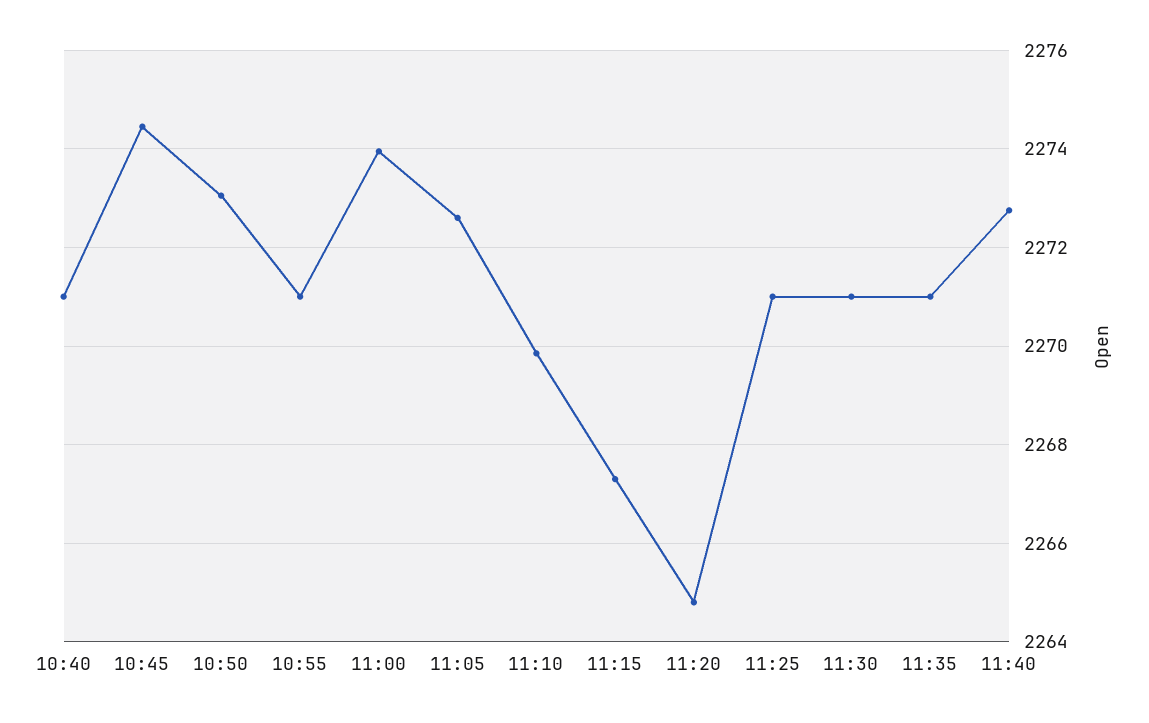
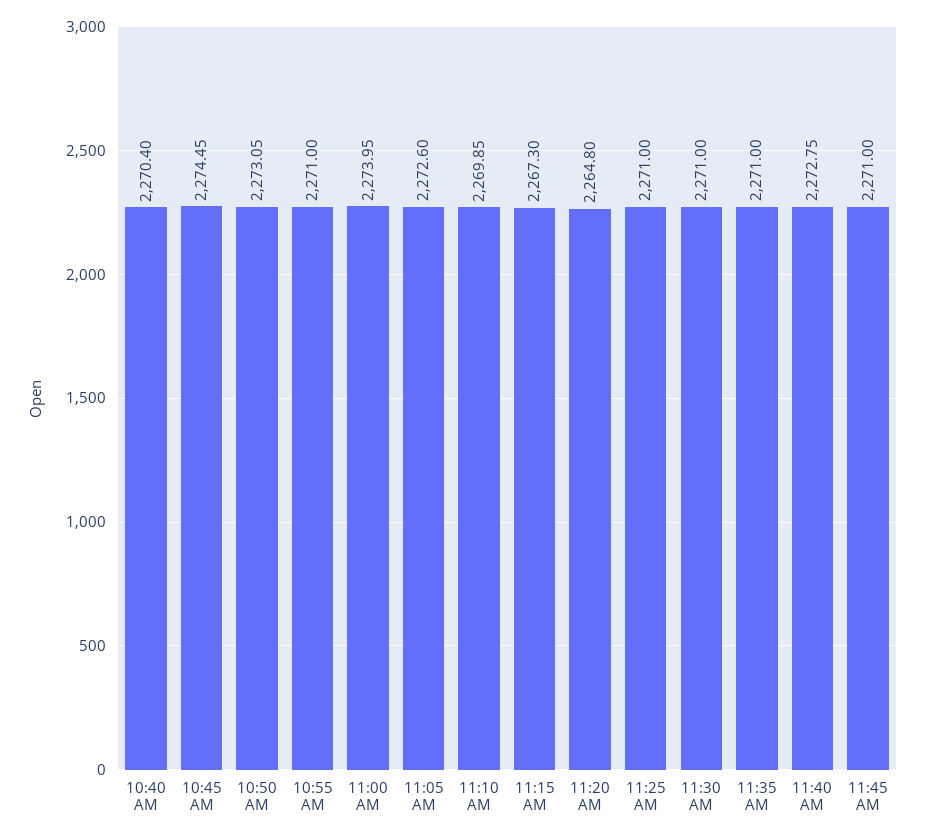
10:40: 2271 -> 2270.4
11:45 AM: none -> 2271

